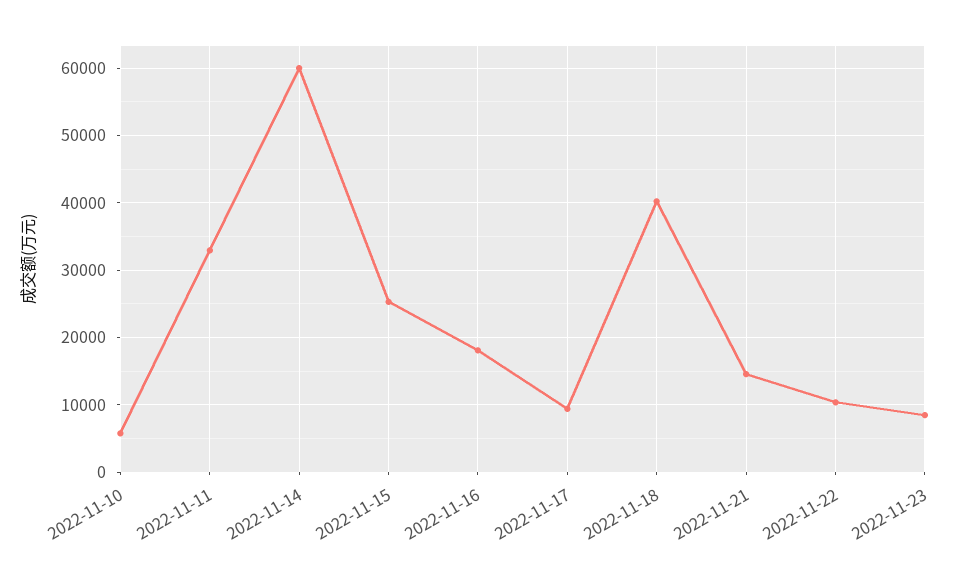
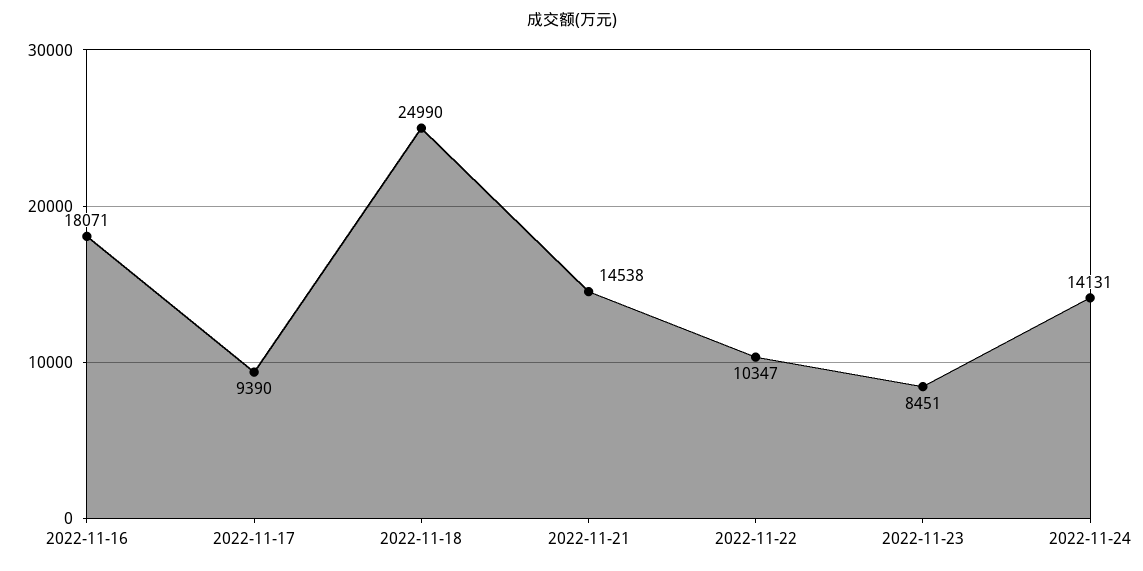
2022-11-10: 6000 -> none
2022-11-11: 33000 -> none
2022-11-14: 60000 -> none
2022-11-15: 25000 -> none
2022-11-18: 40000 -> 24990
2022-11-24: none -> 14131

